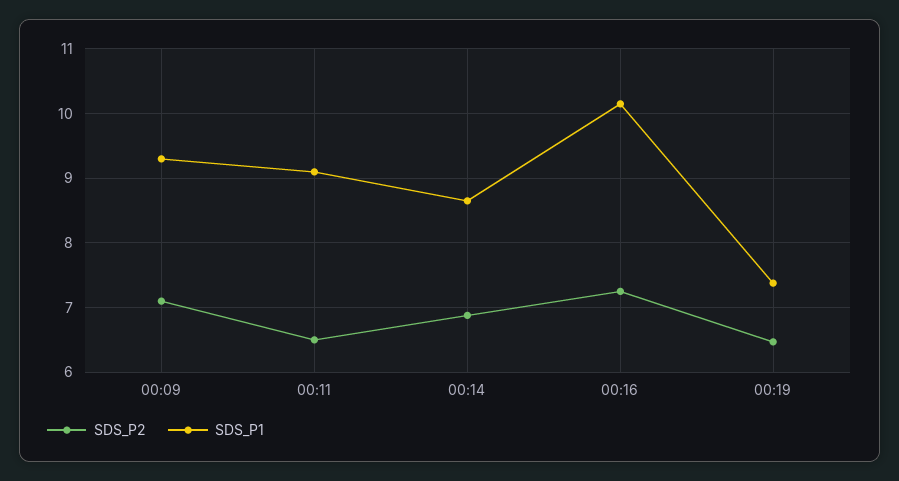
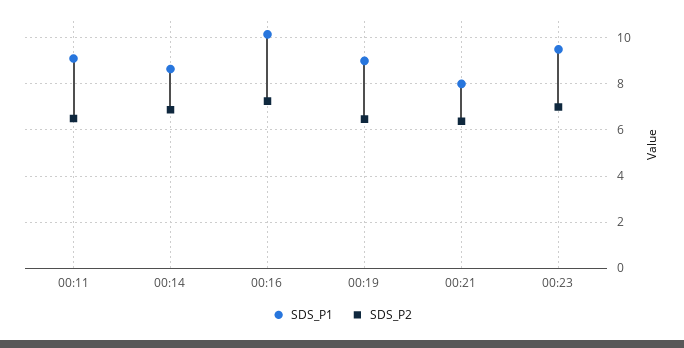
SDS_P2, 00:09: 7.1 -> none
SDS_P1, 00:09: 9.3 -> none
SDS_P1, 00:19: 7.4 -> 9
SDS_P1, 00:21: none -> 8
SDS_P2, 00:21: none -> 6.5
SDS_P1, 00:23: none -> 9.5
SDS_P2, 00:23: none -> 7

